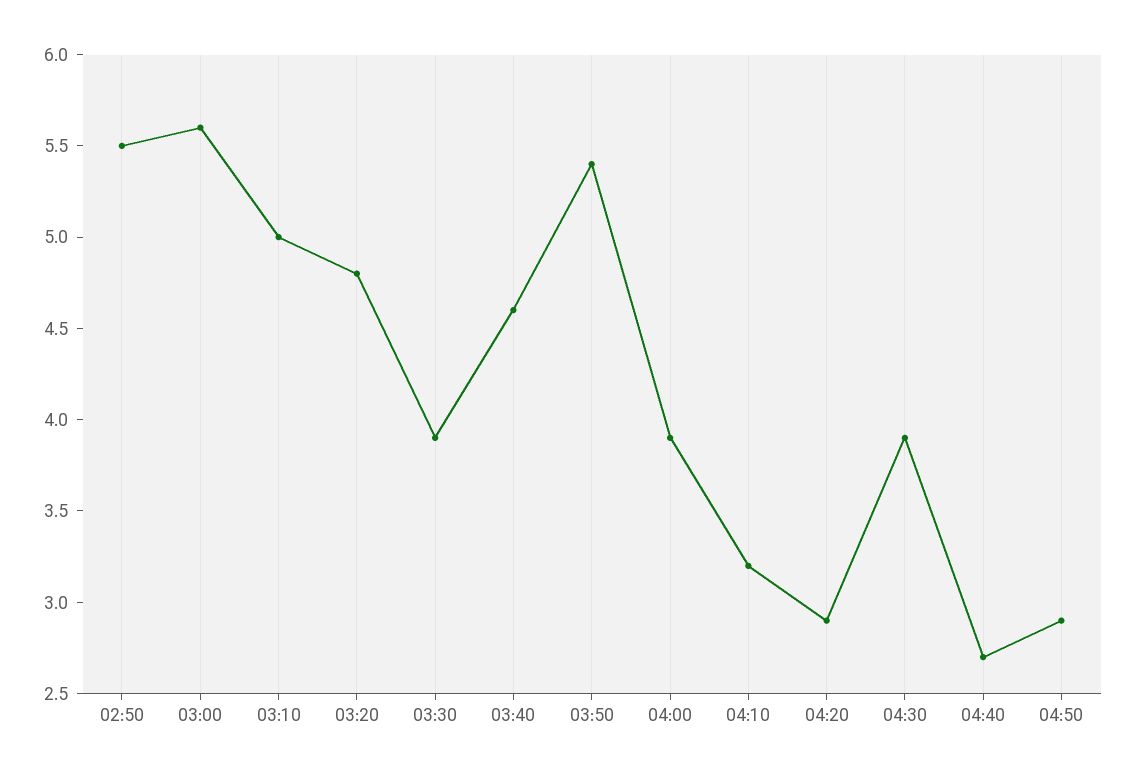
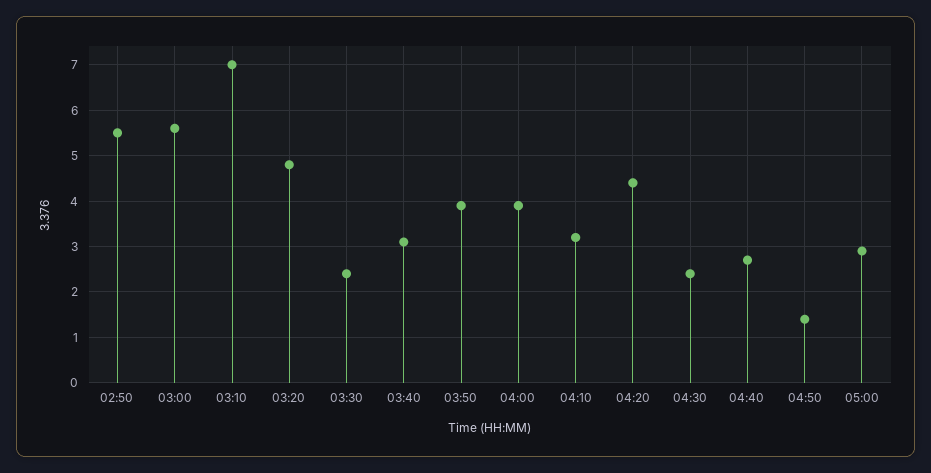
03:10: 5 -> 7
03:30: 3.9 -> 2.5
03:40: 4.6 -> 3
03:50: 5.4 -> 4
04:20: 2.9 -> 4.5
04:30: 3.9 -> 2.5
04:50: 2.9 -> 1.5
05:00: none -> 3

